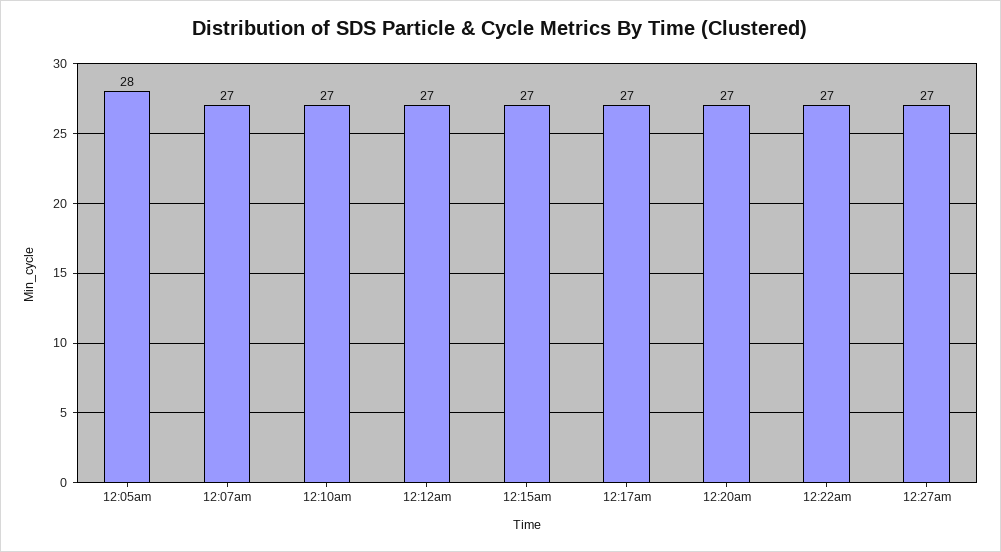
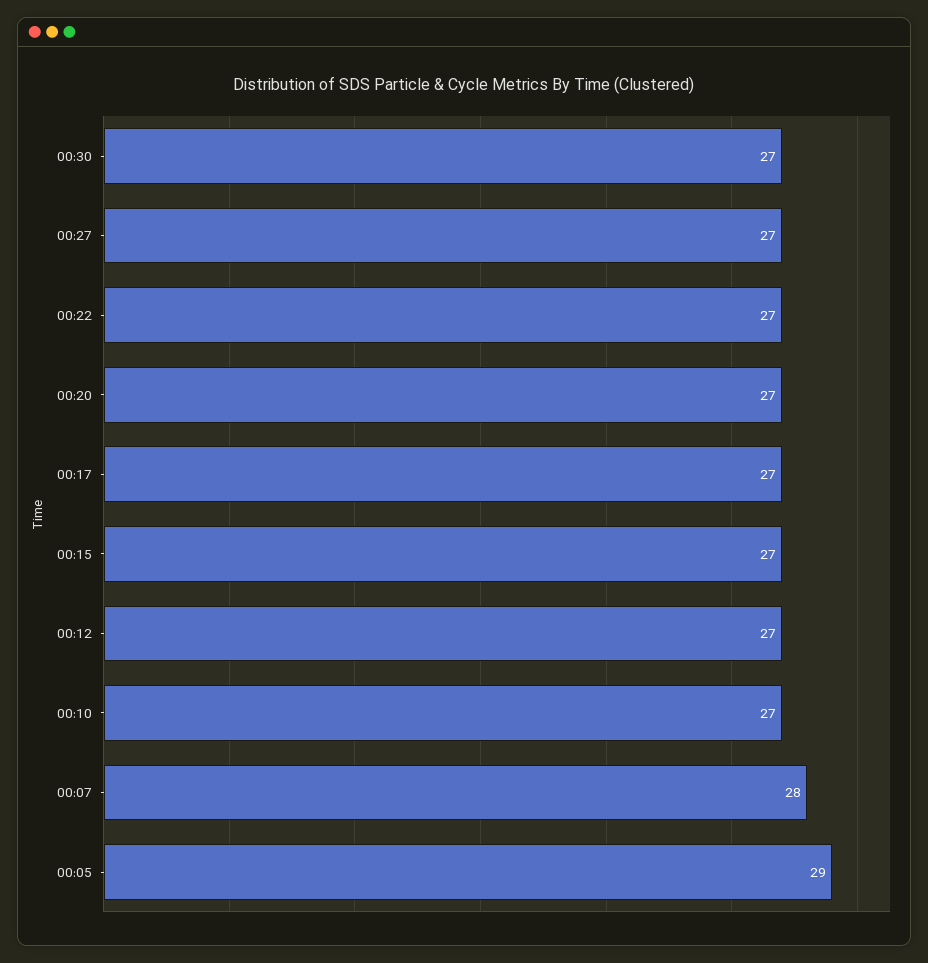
12:05am: 28 -> 29
12:07am: 27 -> 28
00:30: none -> 27

